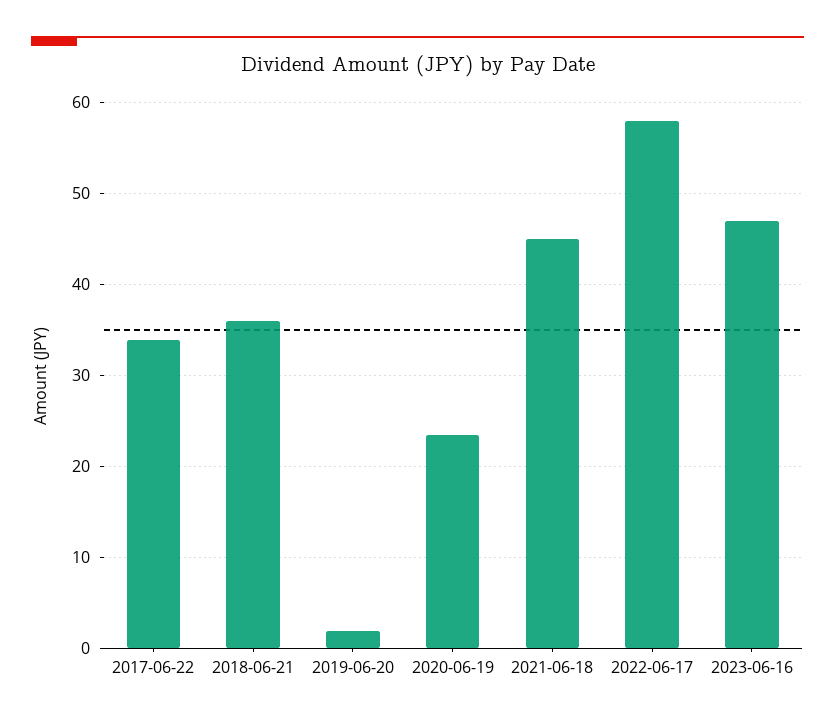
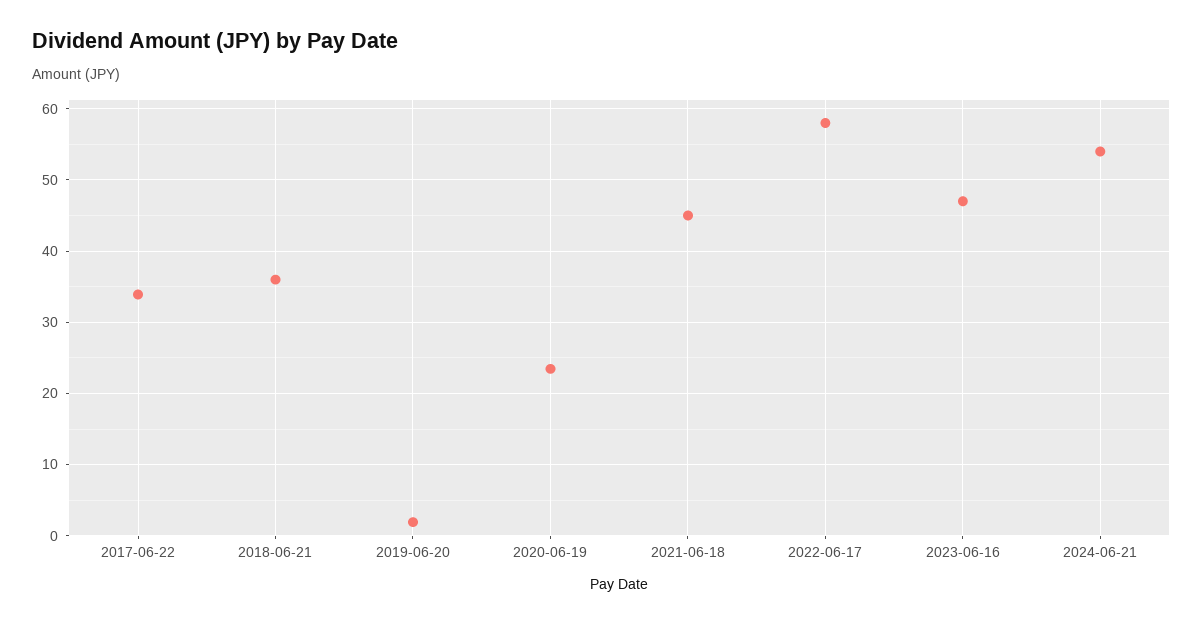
2024-06-21: none -> 54

